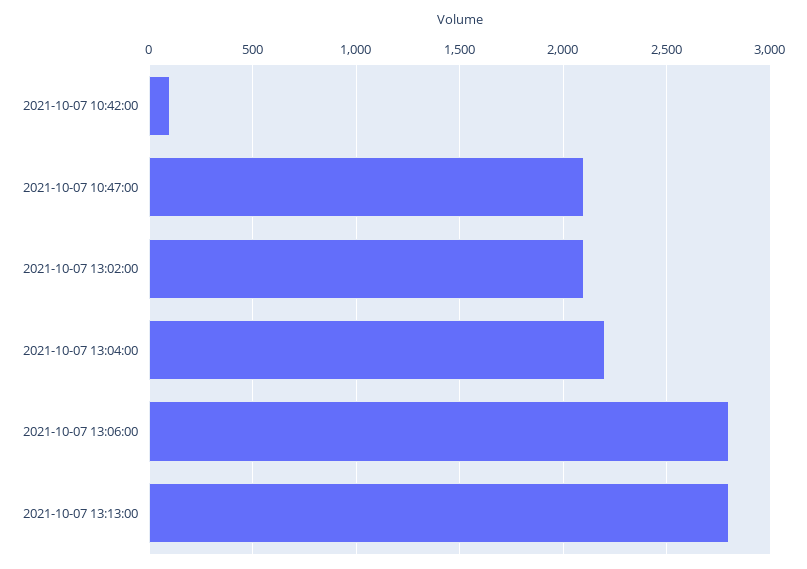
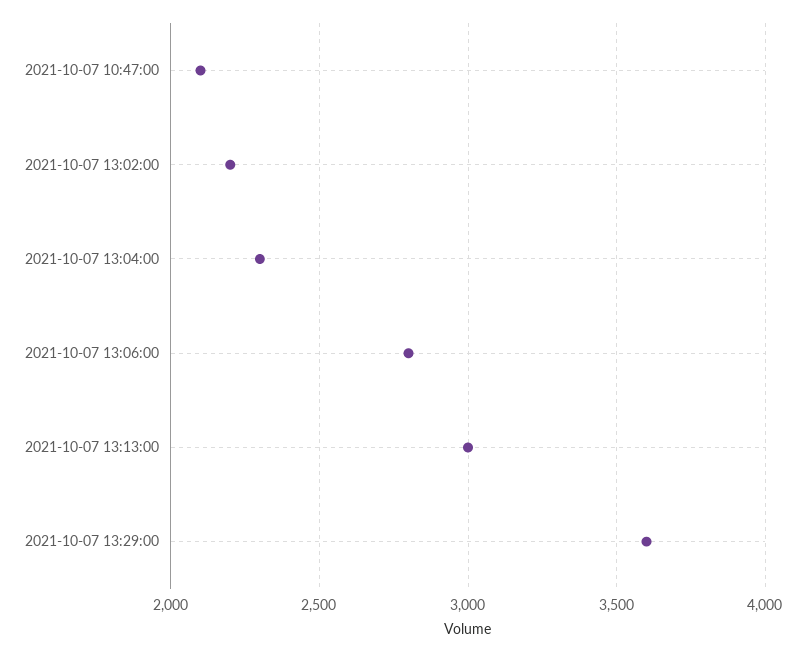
2021-10-07 10:42:00: 100 -> none
2021-10-07 13:02:00: 2100 -> 2200
2021-10-07 13:04:00: 2200 -> 2300
2021-10-07 13:13:00: 2800 -> 3000
2021-10-07 13:29:00: none -> 3600

